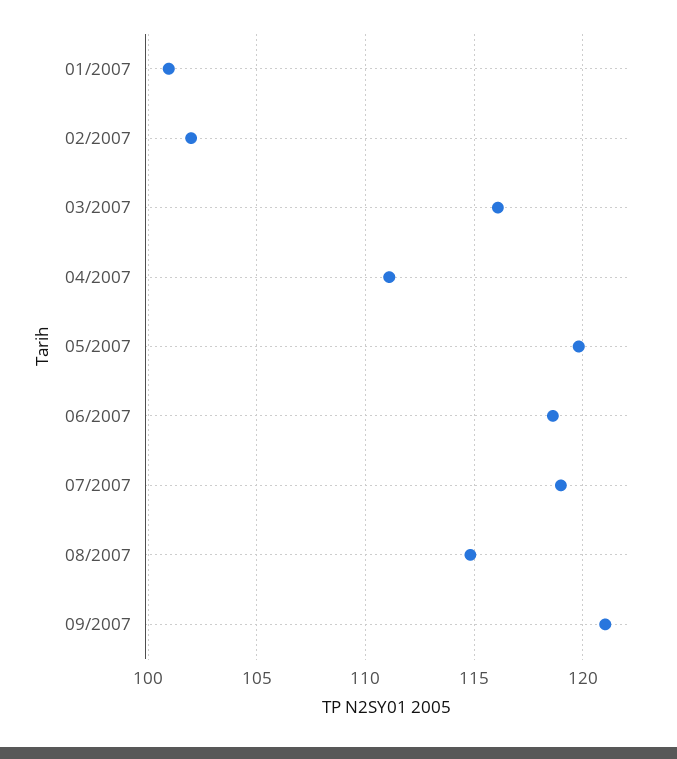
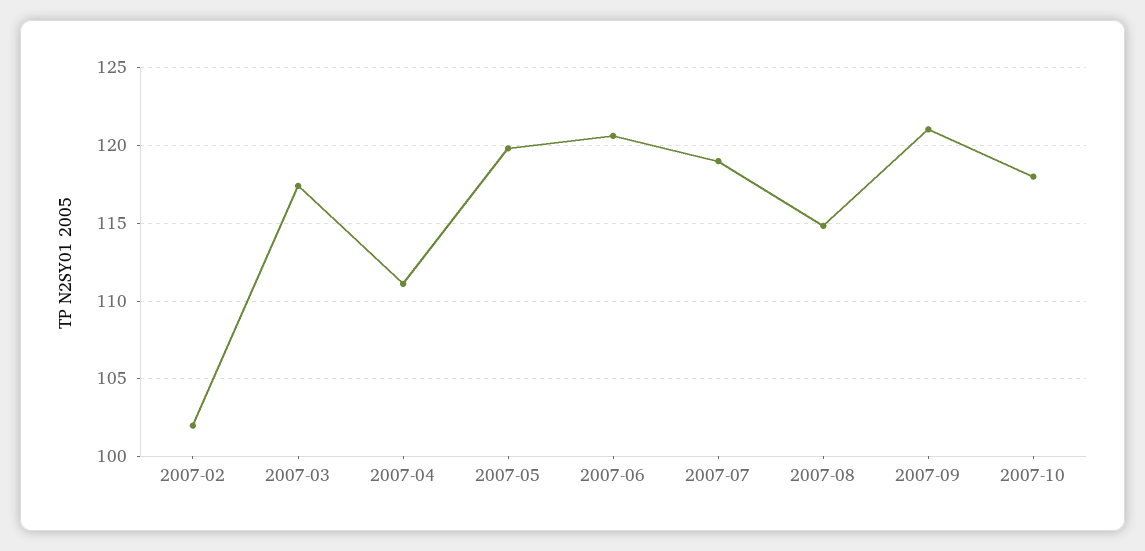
01/2007: 101 -> none
03/2007: 116 -> 117.5
06/2007: 118.5 -> 120.5
2007-10: none -> 118

